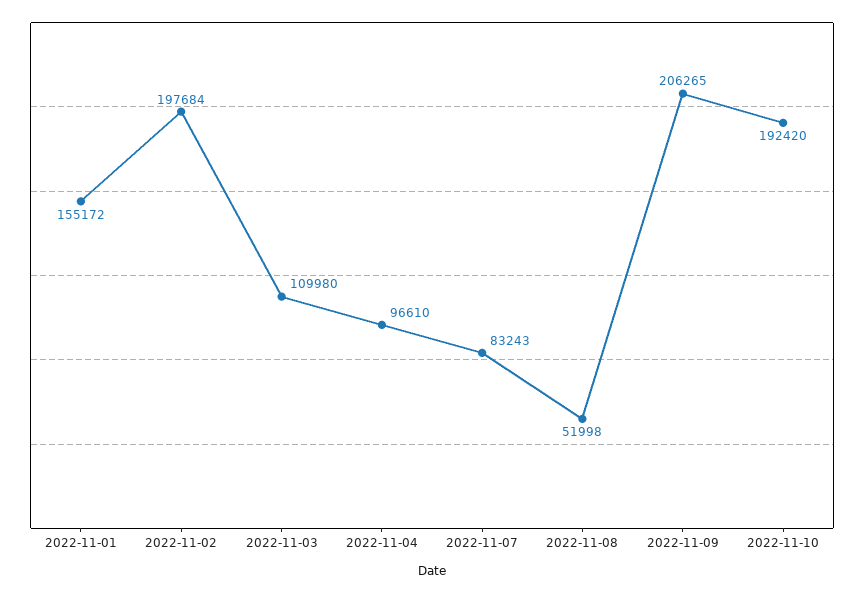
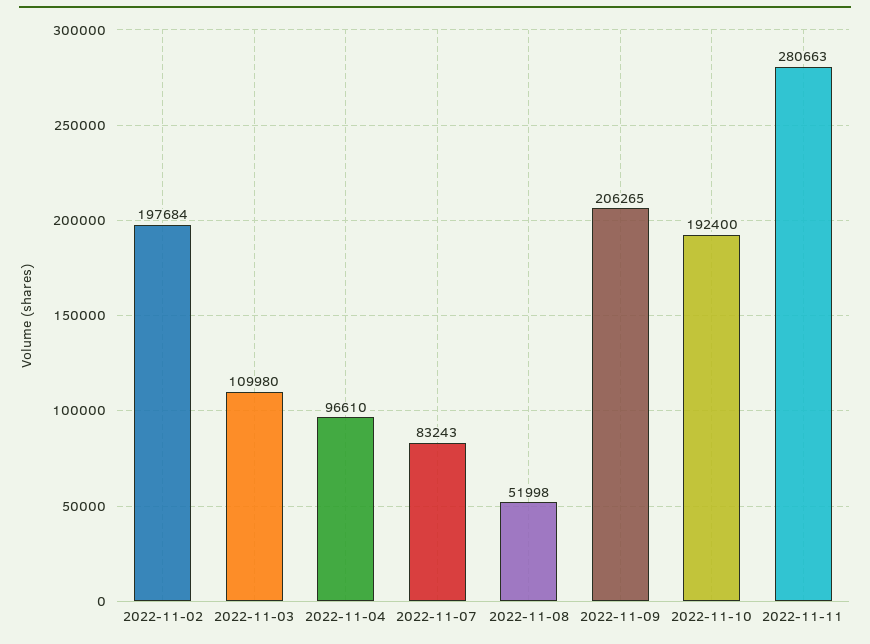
2022-11-01: 155172 -> none
2022-11-10: 192420 -> 192400
2022-11-11: none -> 280663

